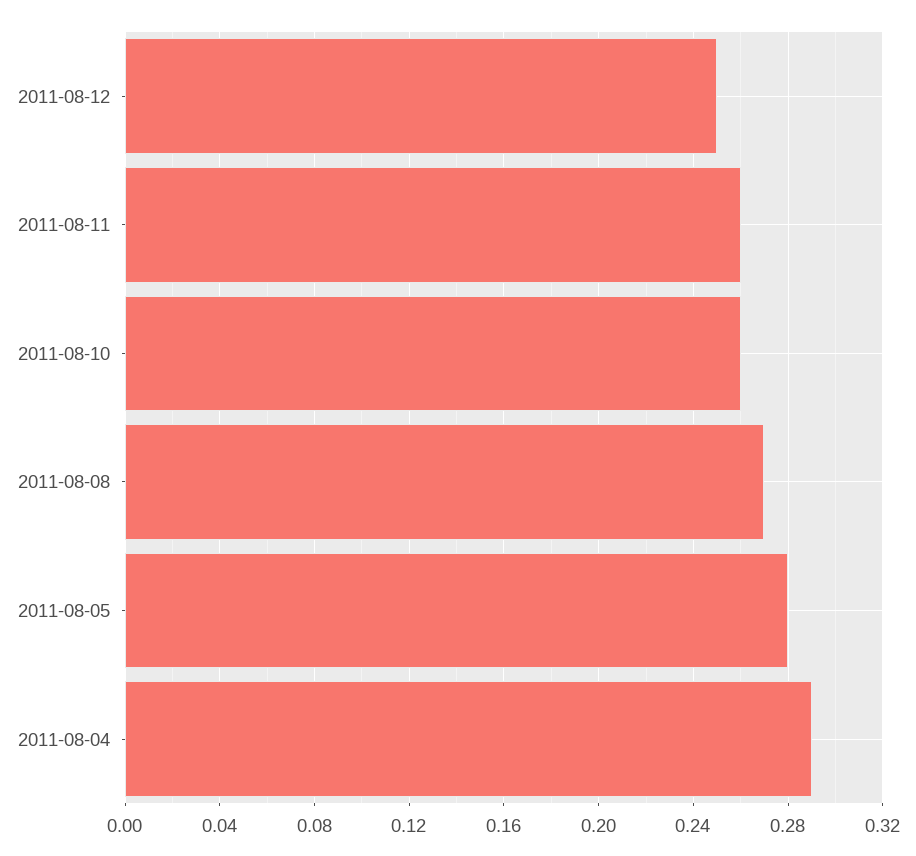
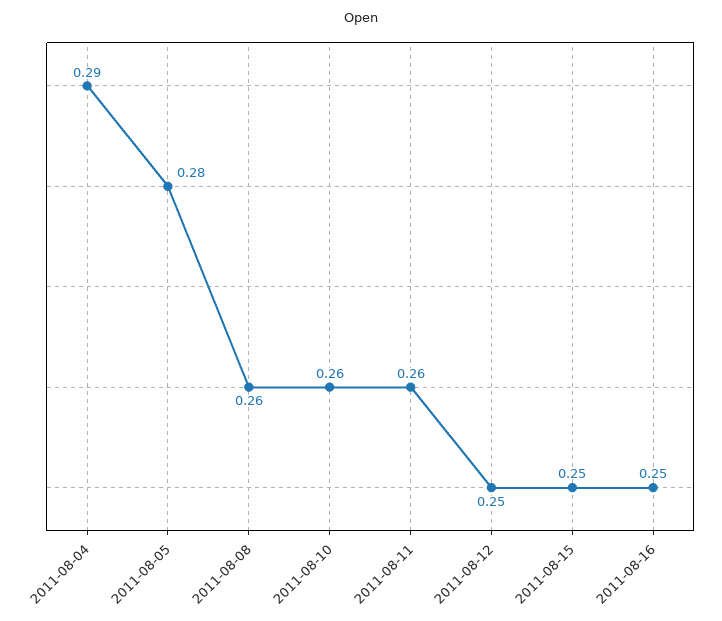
2011-08-08: 0.27 -> 0.26
2011-08-15: none -> 0.25
2011-08-16: none -> 0.25

